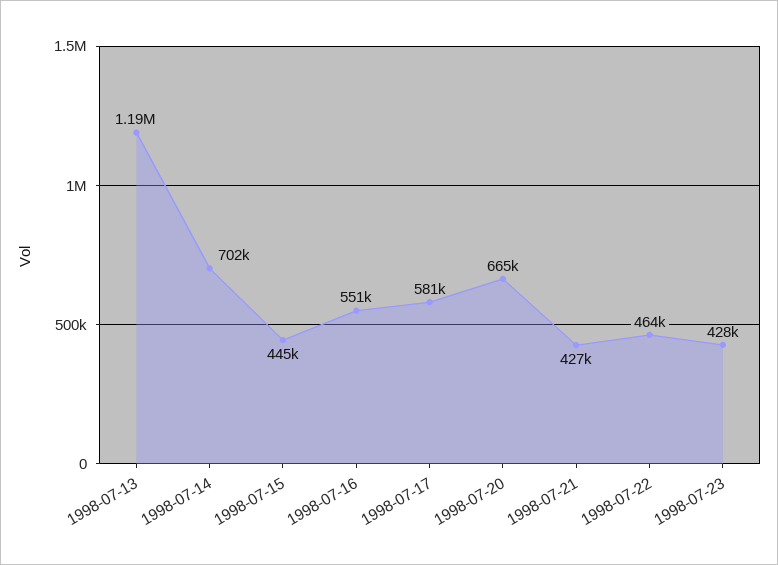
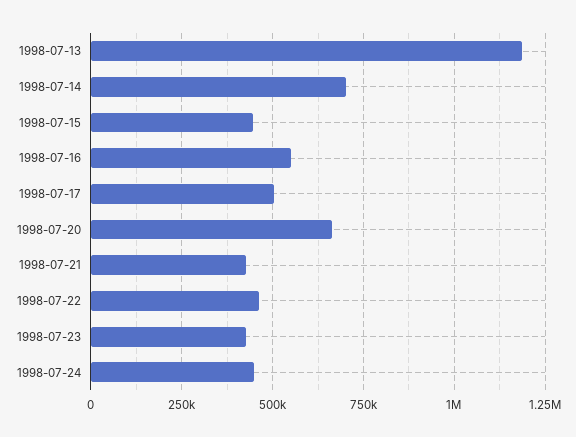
1998-07-17: 581000 -> 500000
1998-07-24: none -> 450000

